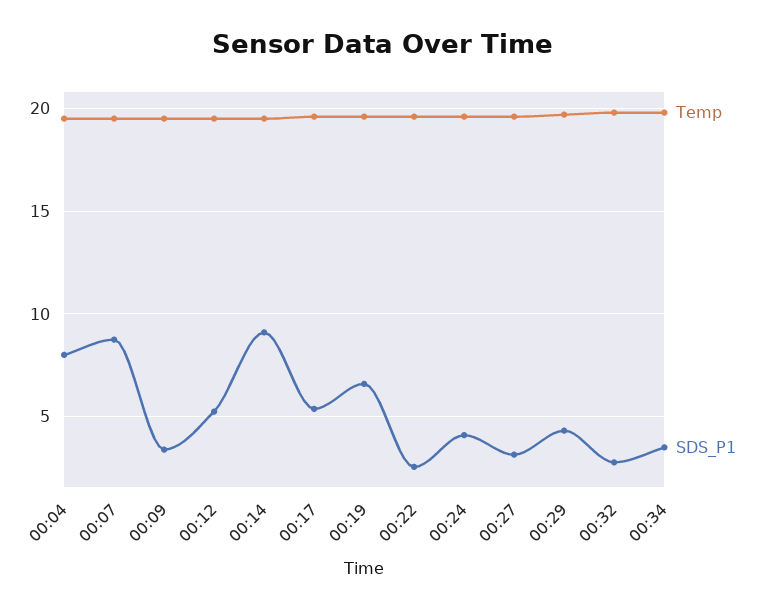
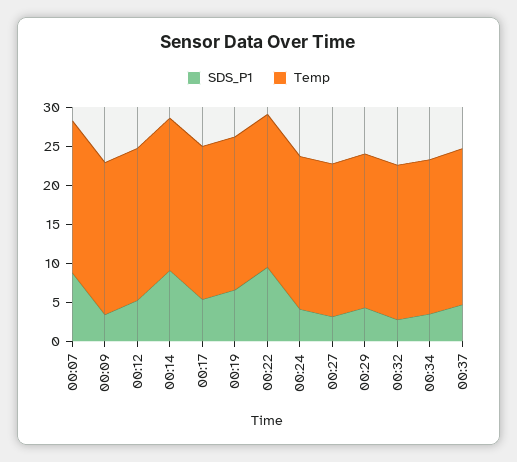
Temp, 00:04: 19.5 -> none
SDS_P1, 00:04: 8 -> none
SDS_P1, 00:22: 2.5 -> 10
SDS_P1, 00:37: none -> 5
Temp, 00:37: none -> 20

